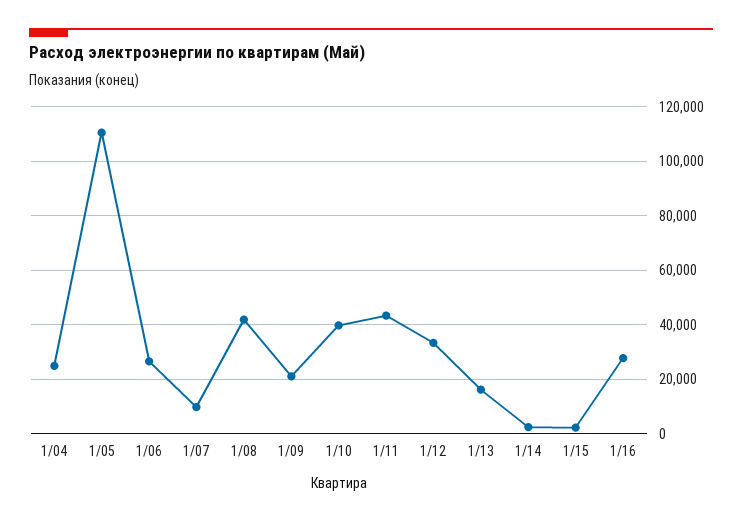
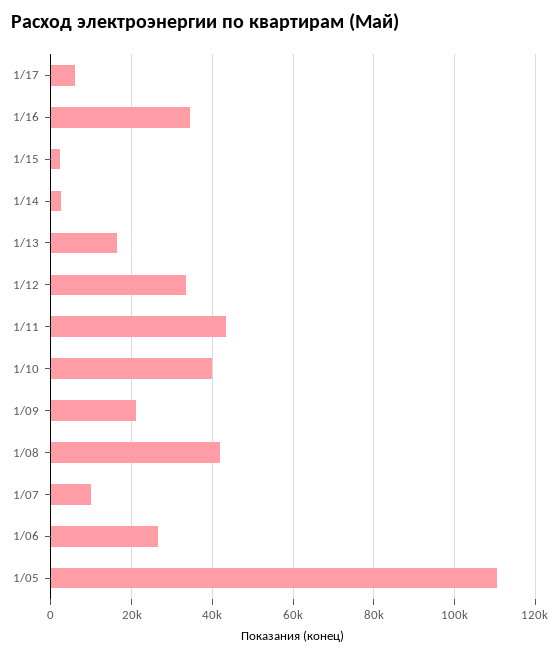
1/04: 25000 -> none
1/16: 27500 -> 34000
1/17: none -> 6000

